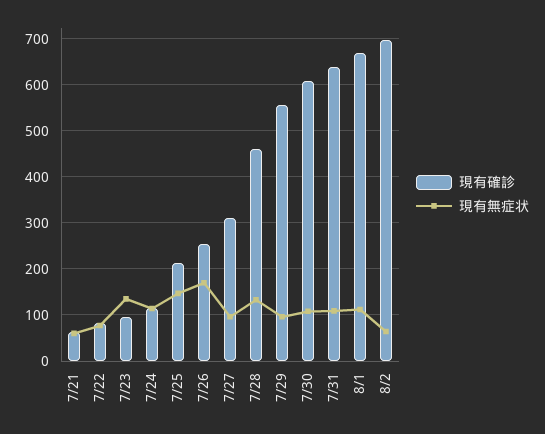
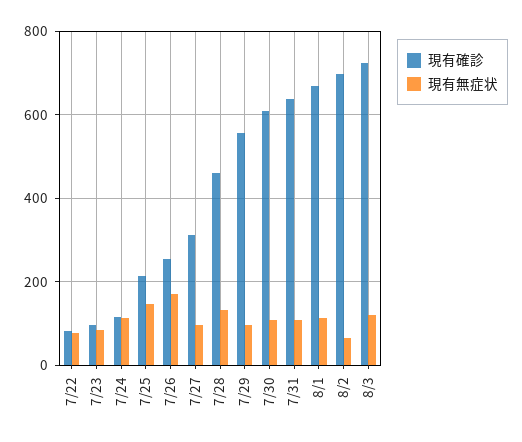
現有確診, 7/21: 60 -> none
現有無症状, 7/21: 60 -> none
現有無症状, 7/23: 140 -> 80
現有確診, 8/3: none -> 720
現有無症状, 8/3: none -> 120

